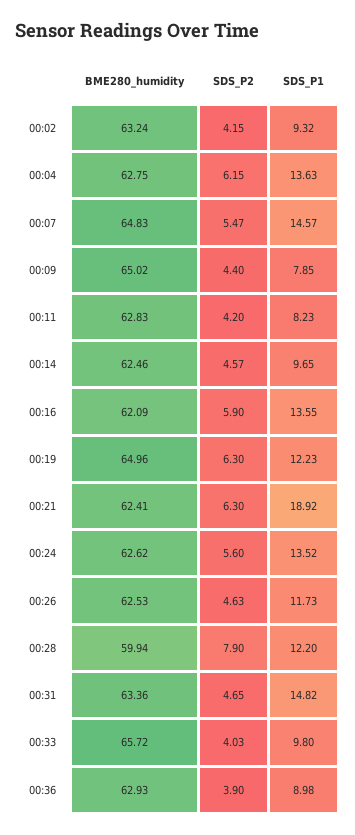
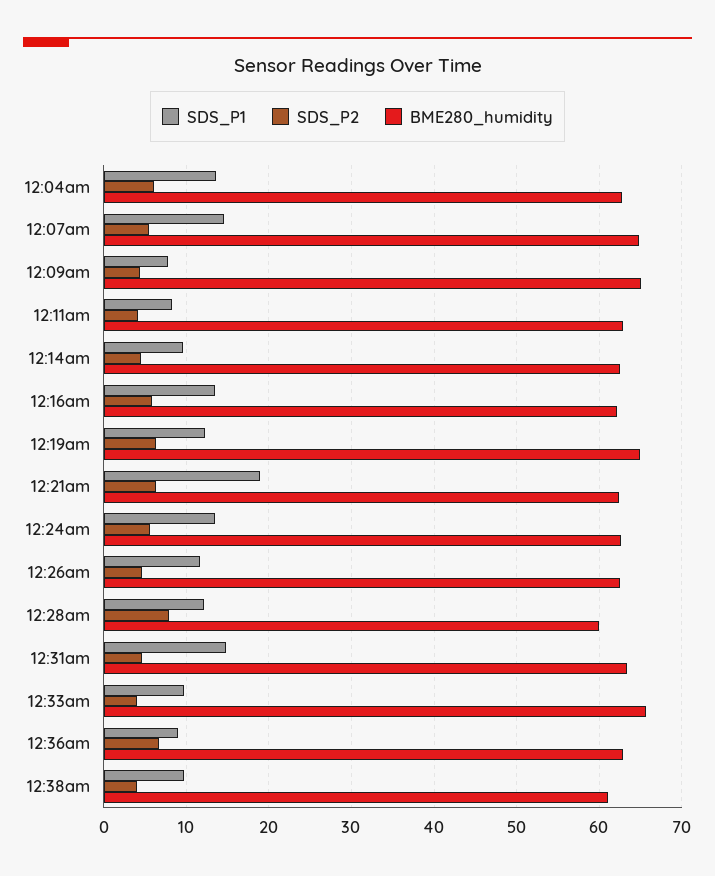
BME280_humidity, 00:02: 63.24 -> none
SDS_P2, 00:02: 4.15 -> none
SDS_P1, 00:02: 9.32 -> none
SDS_P2, 00:36: 3.9 -> 7
SDS_P1, 12:38am: none -> 10
SDS_P2, 12:38am: none -> 4
BME280_humidity, 12:38am: none -> 61

